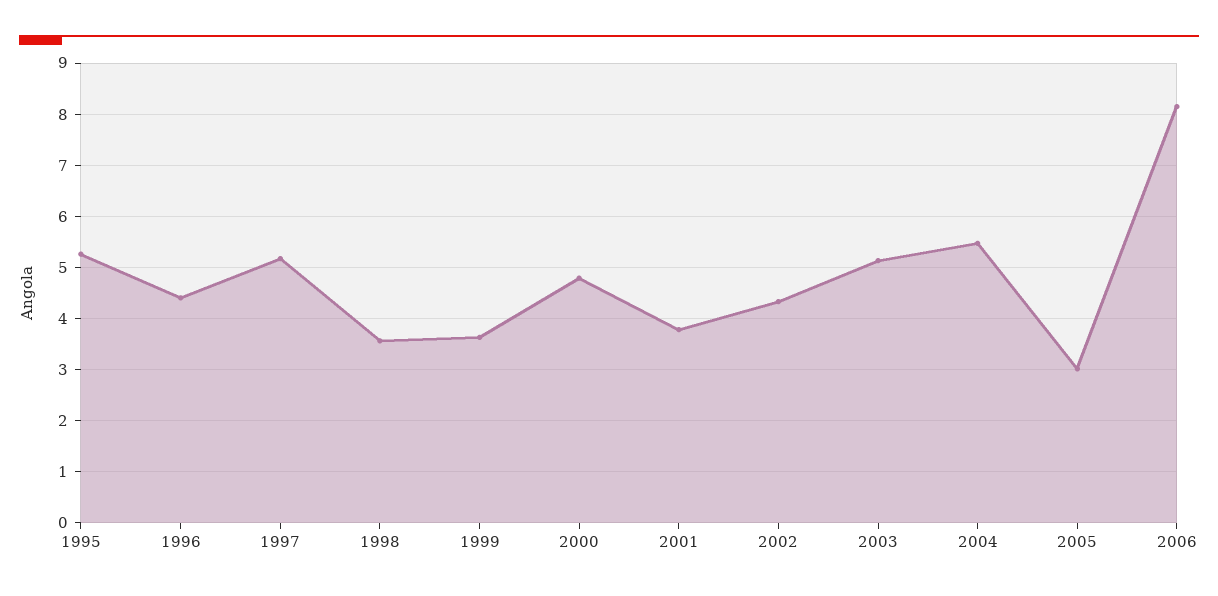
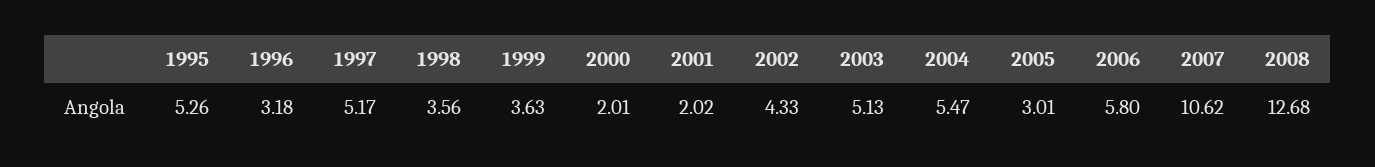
1996: 4.4 -> 3.18
2000: 4.8 -> 2.01
2001: 3.8 -> 2.02
2006: 8.2 -> 5.8
2007: none -> 10.62
2008: none -> 12.68

